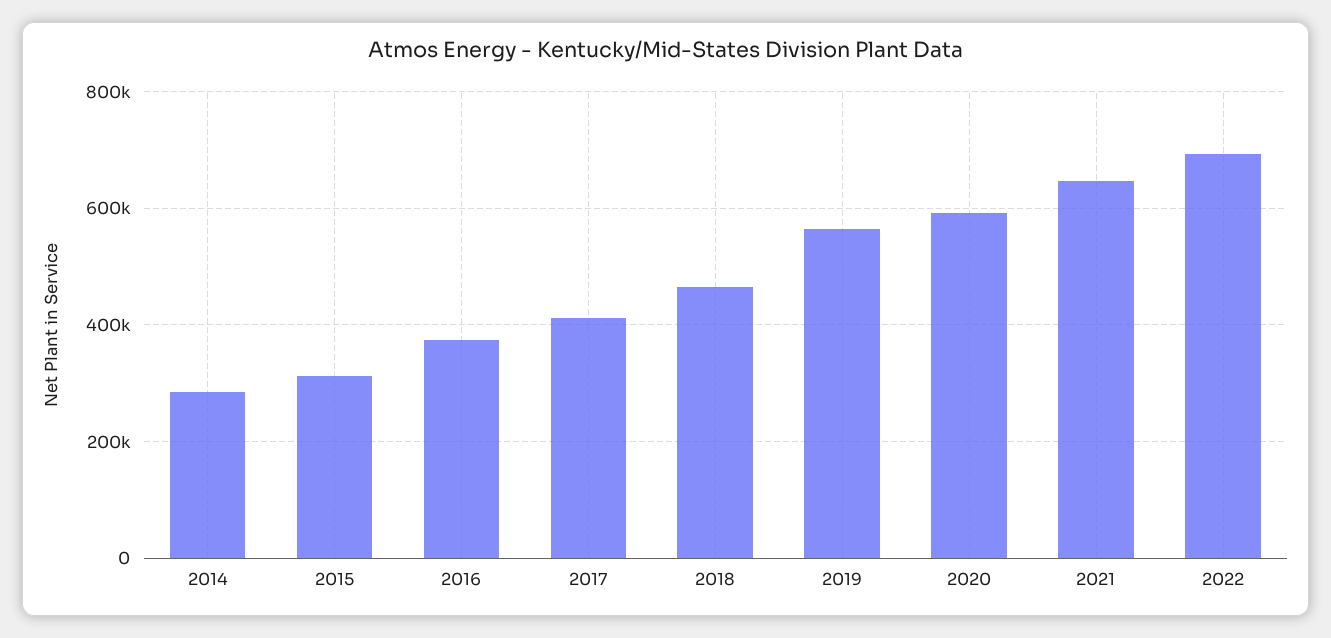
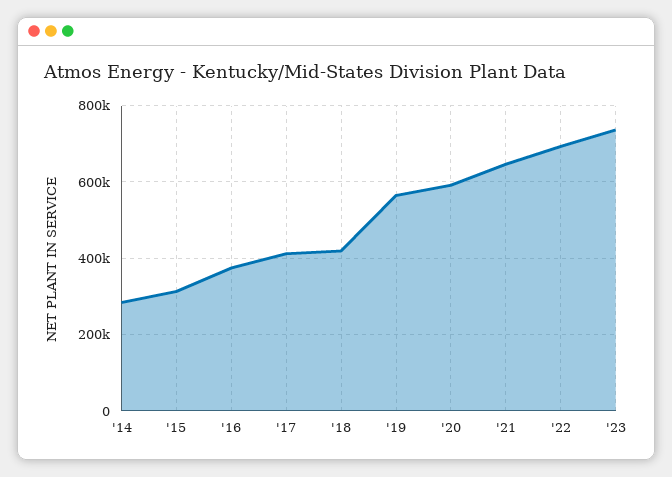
2018: 460000 -> 420000
'23: none -> 740000

